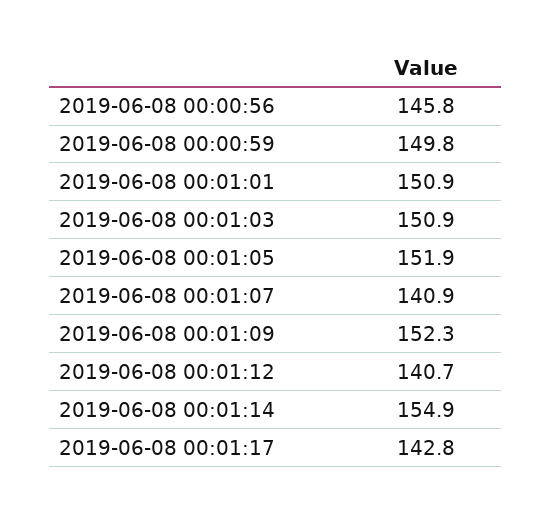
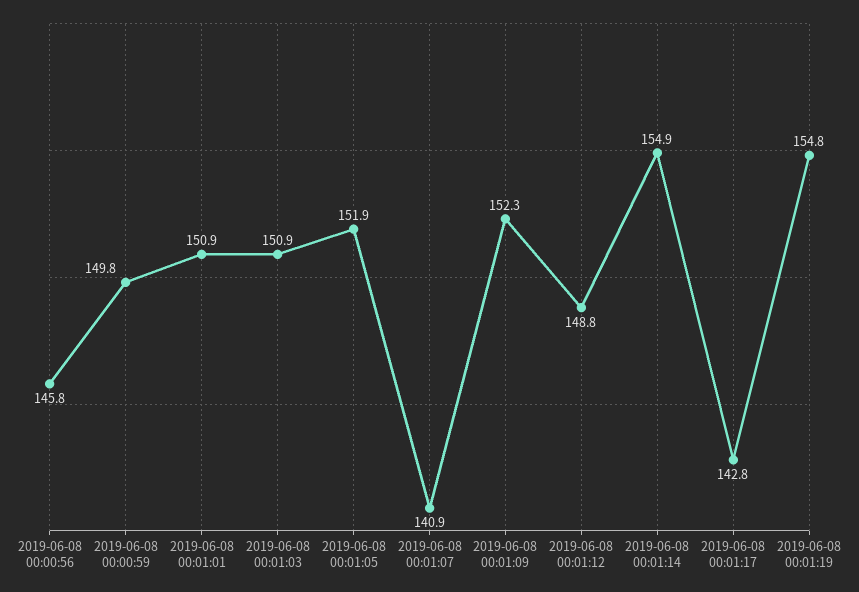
2019-06-08 00:01:12: 140.7 -> 148.8
2019-06-08 00:01:19: none -> 154.8

